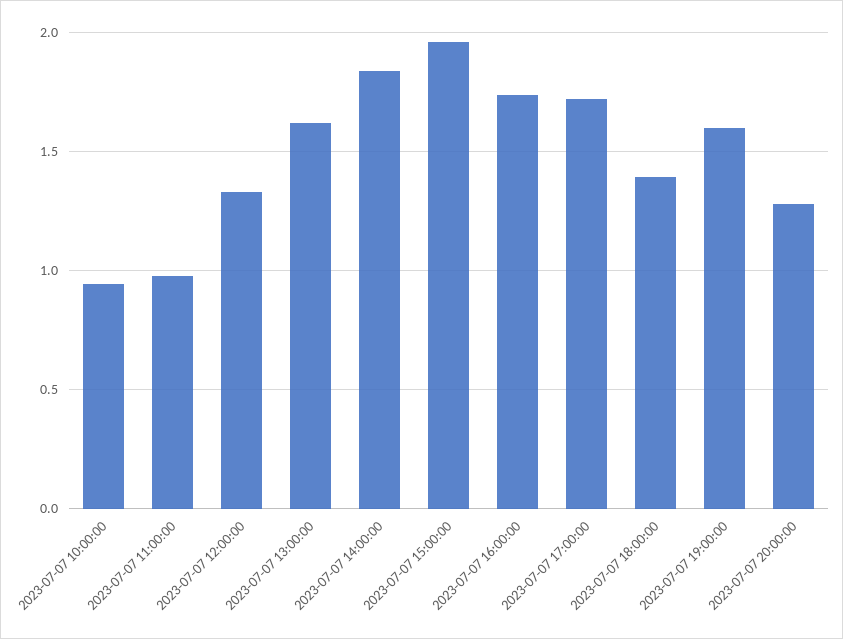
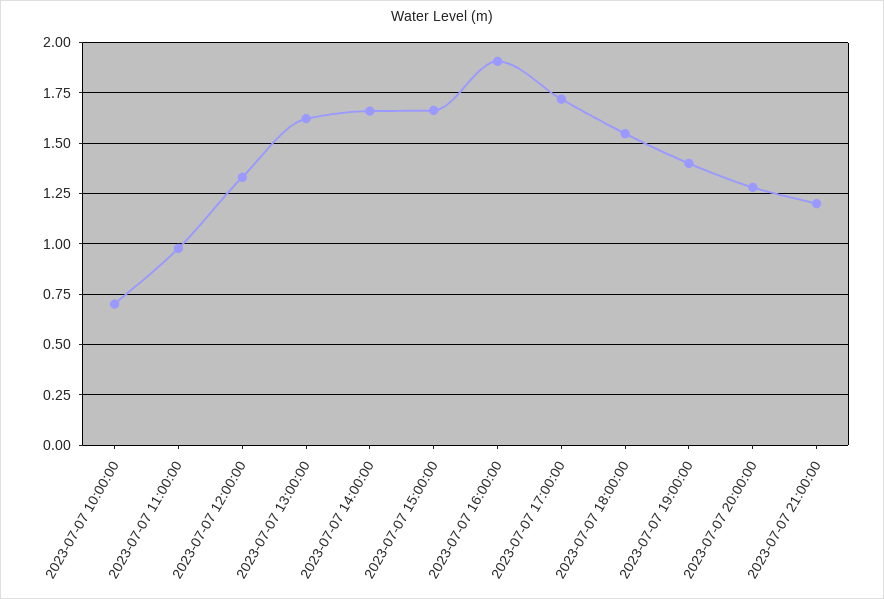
2023-07-07 10:00:00: 0.95 -> 0.7
2023-07-07 14:00:00: 1.85 -> 1.65
2023-07-07 15:00:00: 1.95 -> 1.65
2023-07-07 16:00:00: 1.75 -> 1.9
2023-07-07 18:00:00: 1.4 -> 1.55
2023-07-07 19:00:00: 1.6 -> 1.4
2023-07-07 21:00:00: none -> 1.2

